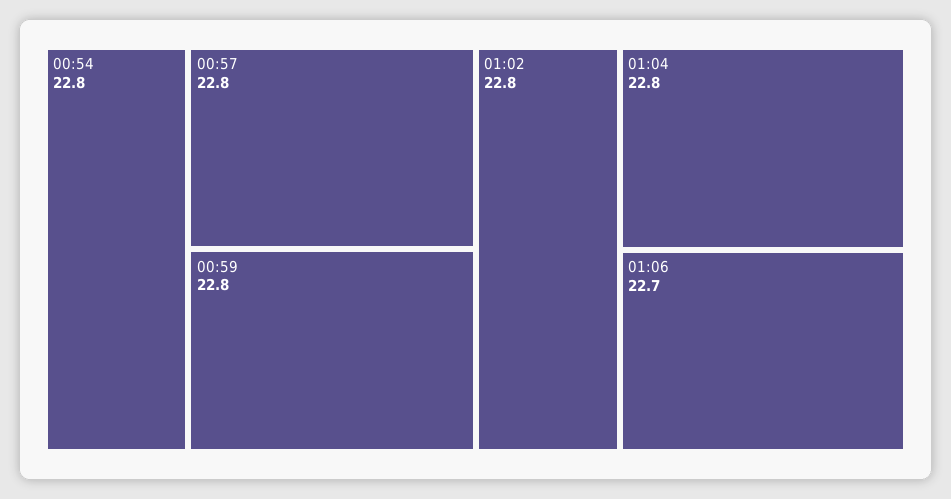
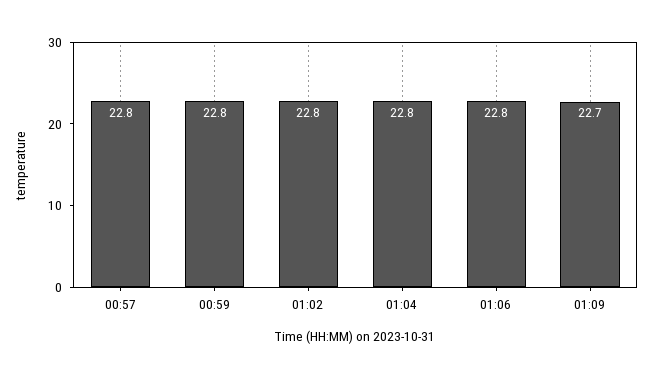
00:54: 22.8 -> none
01:06: 22.7 -> 22.8
01:09: none -> 22.7

